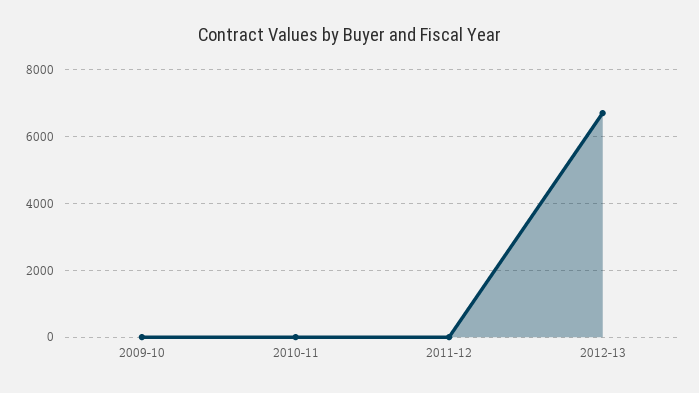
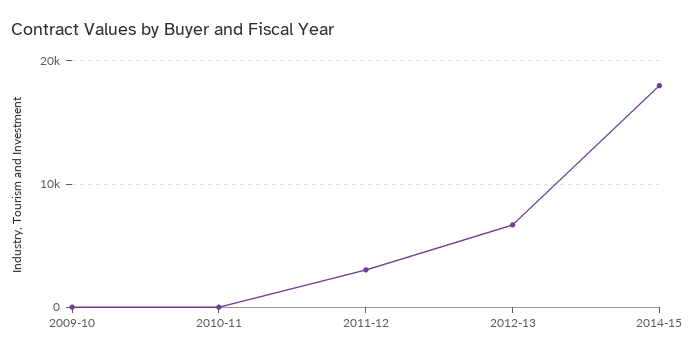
2011-12: 0 -> 3000
2014-15: none -> 18000

